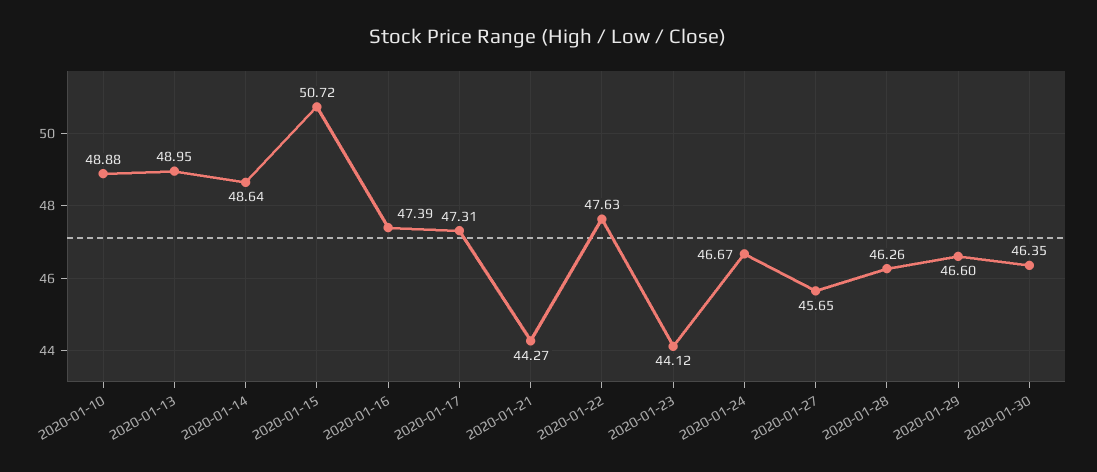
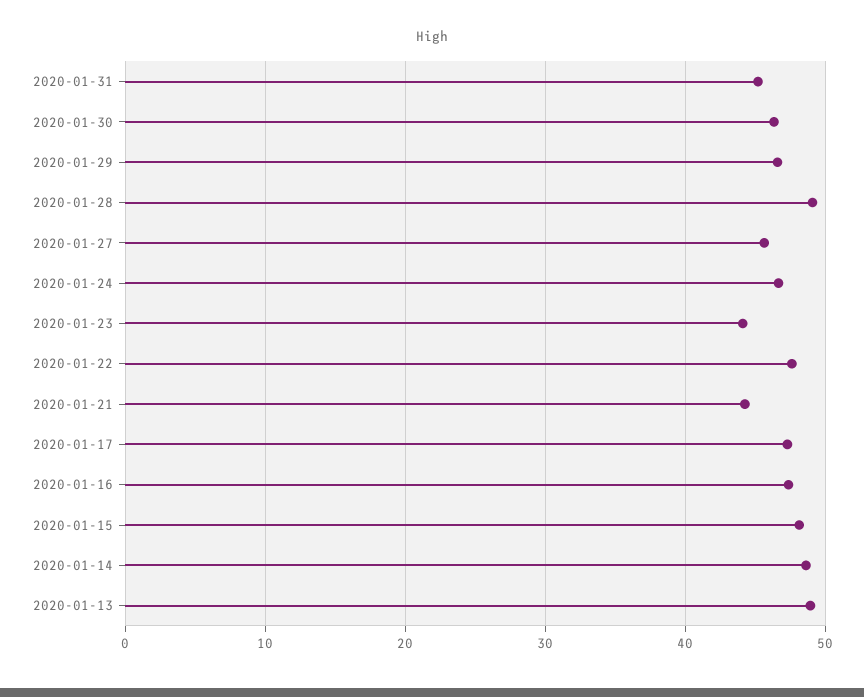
2020-01-10: 48.88 -> none
2020-01-15: 50.72 -> 48
2020-01-28: 46.26 -> 49
2020-01-31: none -> 45

